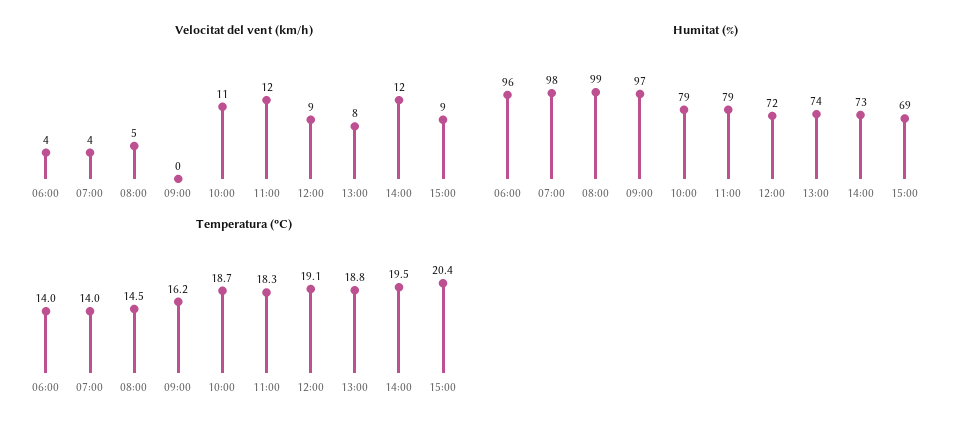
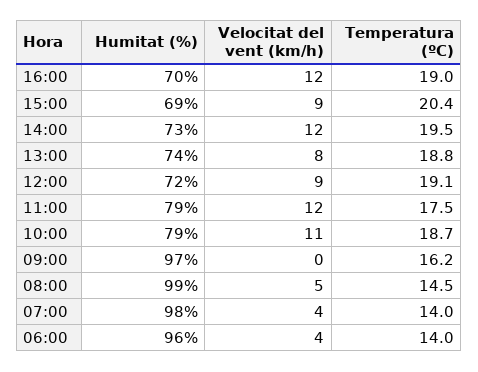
Temperatura (ºC), 11:00: 18.3 -> 17.5
Humitat (%), 16:00: none -> 70
Velocitat del vent (km/h), 16:00: none -> 12
Temperatura (ºC), 16:00: none -> 19

